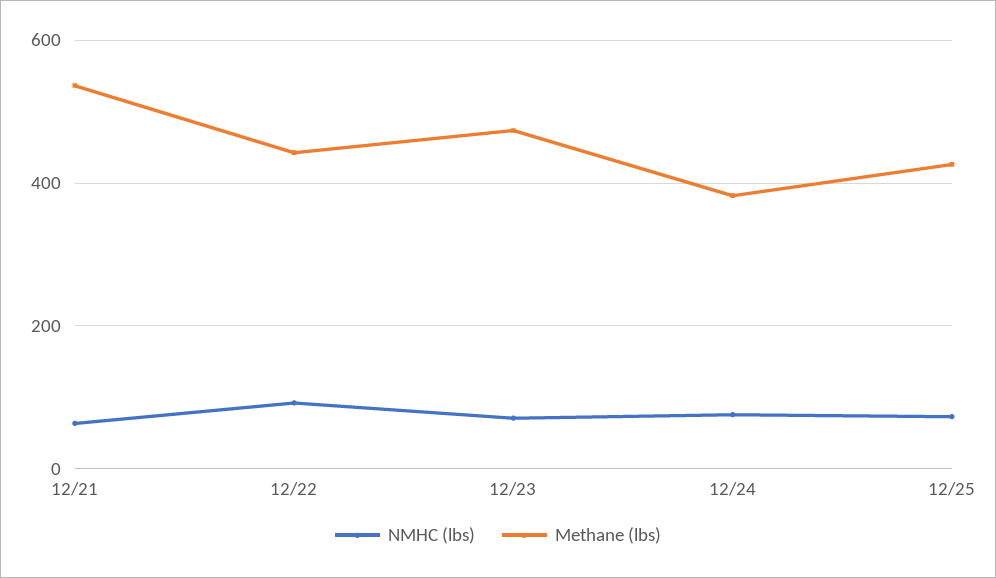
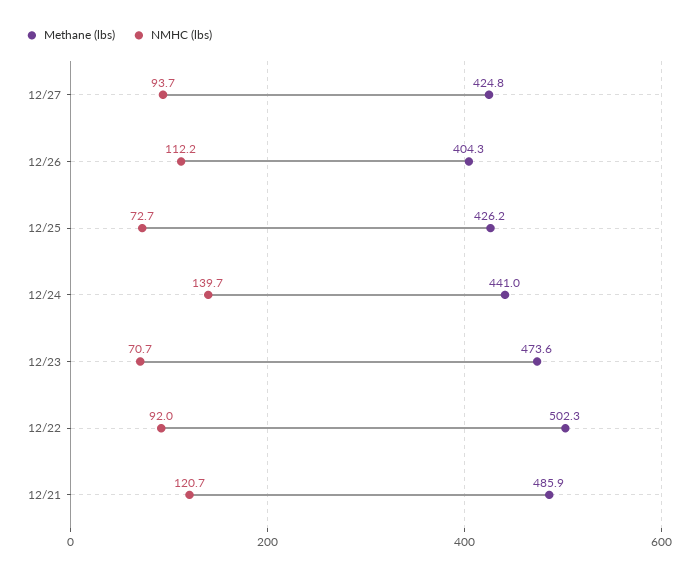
NMHC (lbs), 12/21: 60 -> 120.7
Methane (lbs), 12/21: 540 -> 485.9
Methane (lbs), 12/22: 440 -> 502.3
NMHC (lbs), 12/24: 80 -> 139.7
Methane (lbs), 12/24: 380 -> 441
Methane (lbs), 12/27: none -> 424.8
NMHC (lbs), 12/27: none -> 93.7
Methane (lbs), 12/26: none -> 404.3
NMHC (lbs), 12/26: none -> 112.2

